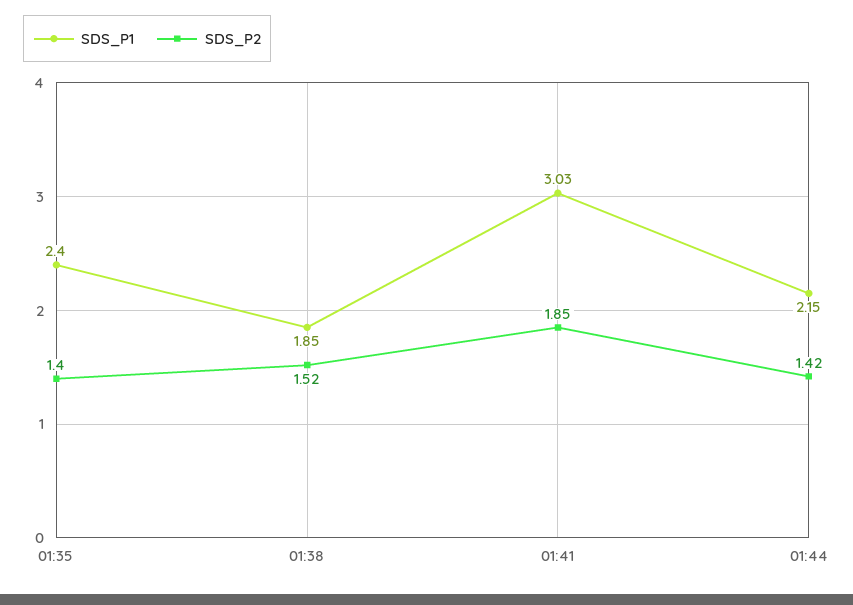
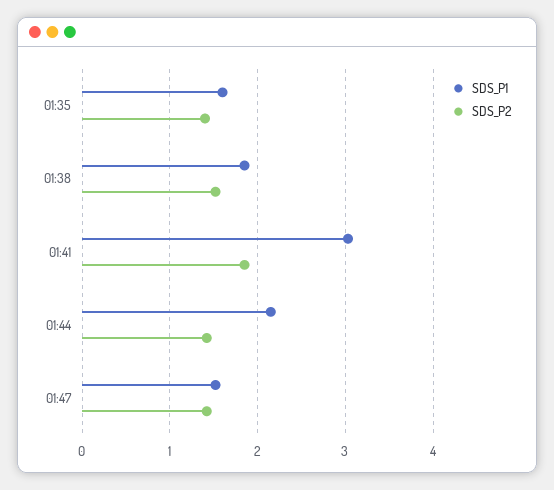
SDS_P1, 01:35: 2.4 -> 1.6
SDS_P1, 01:47: none -> 1.5
SDS_P2, 01:47: none -> 1.4

